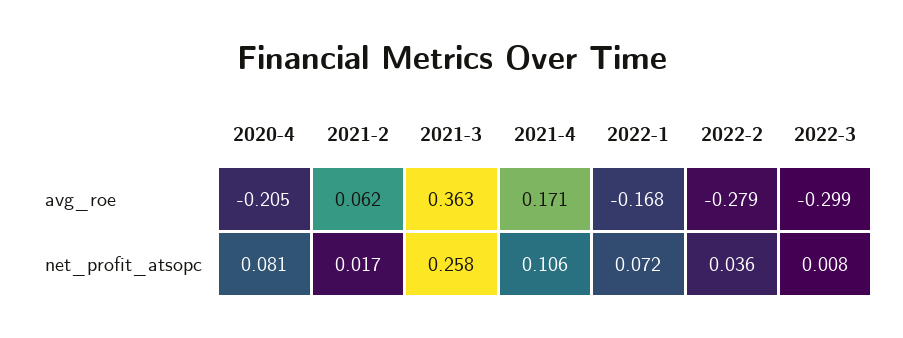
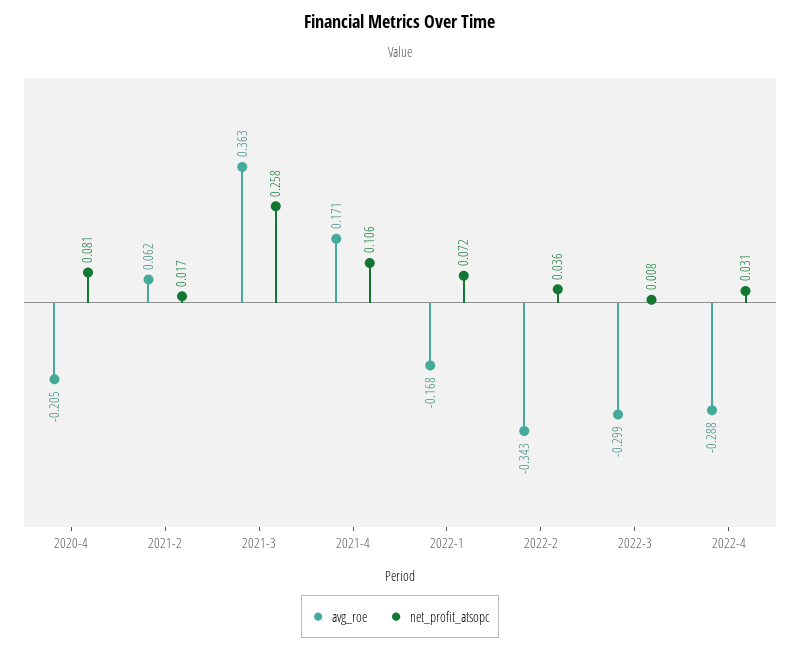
avg_roe, 2022-2: -0.279 -> -0.343
avg_roe, 2022-4: none -> -0.288
net_profit_atsopc, 2022-4: none -> 0.031

